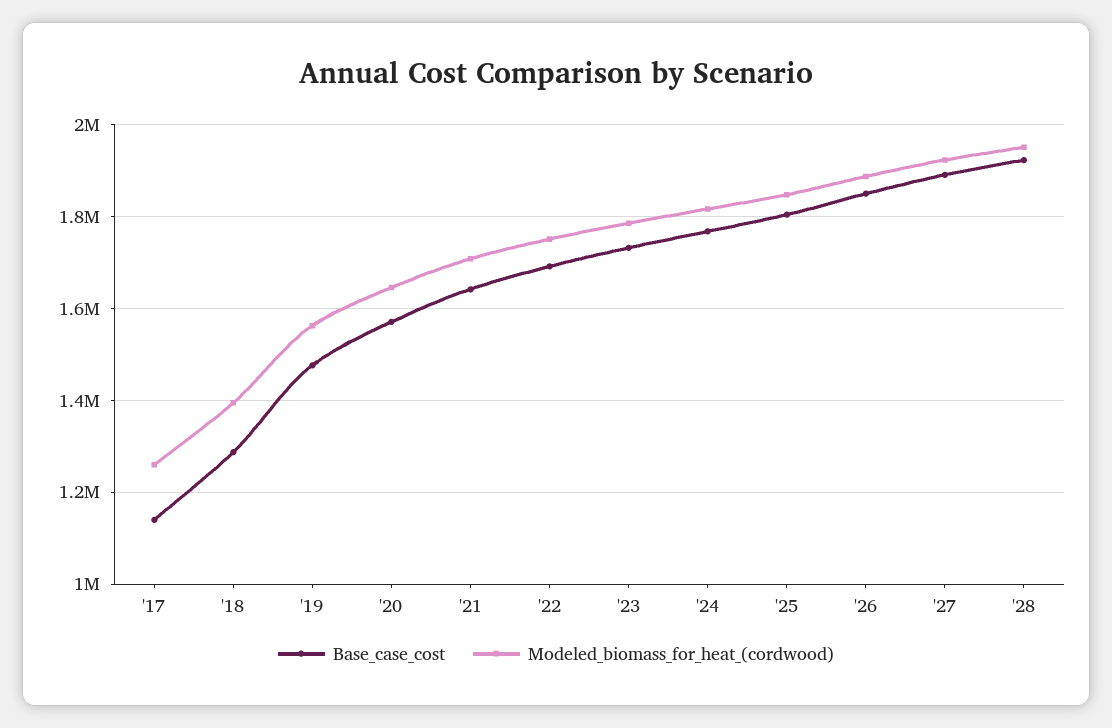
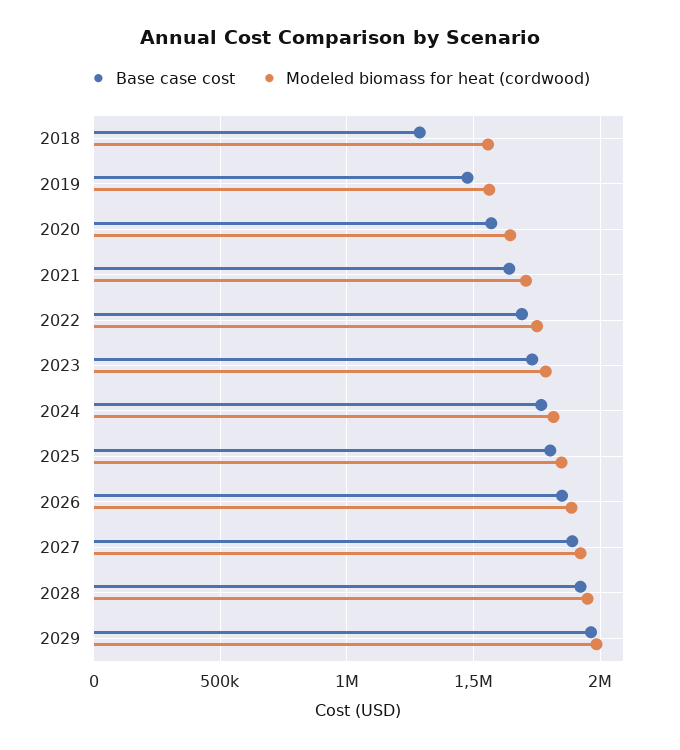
Base_case_cost, '17: 1140000 -> none
Modeled_biomass_for_heat_(cordwood), '17: 1260000 -> none
Modeled_biomass_for_heat_(cordwood), '18: 1400000 -> 1550000
Base_case_cost, 2029: none -> 1950000
Modeled_biomass_for_heat_(cordwood), 2029: none -> 2000000

